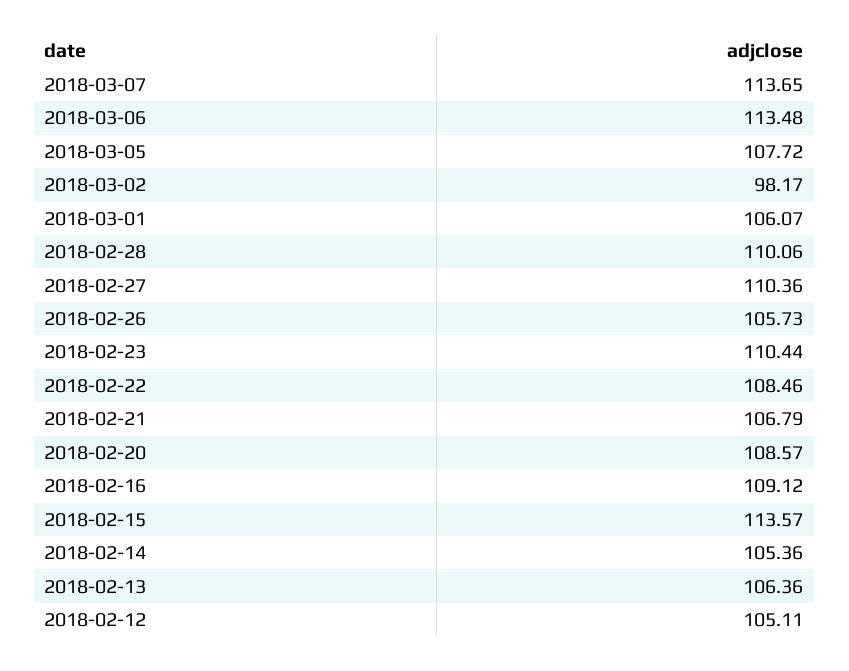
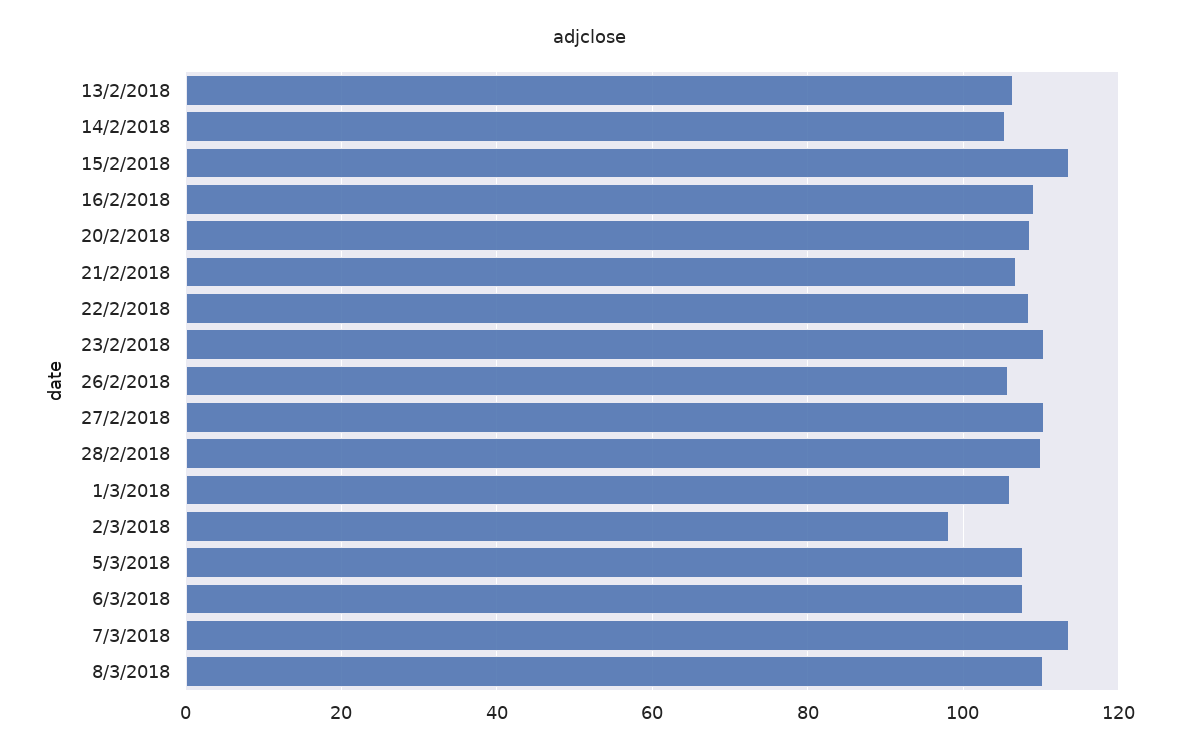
2018-03-06: 113.48 -> 108
2018-02-12: 105.11 -> none
8/3/2018: none -> 110

